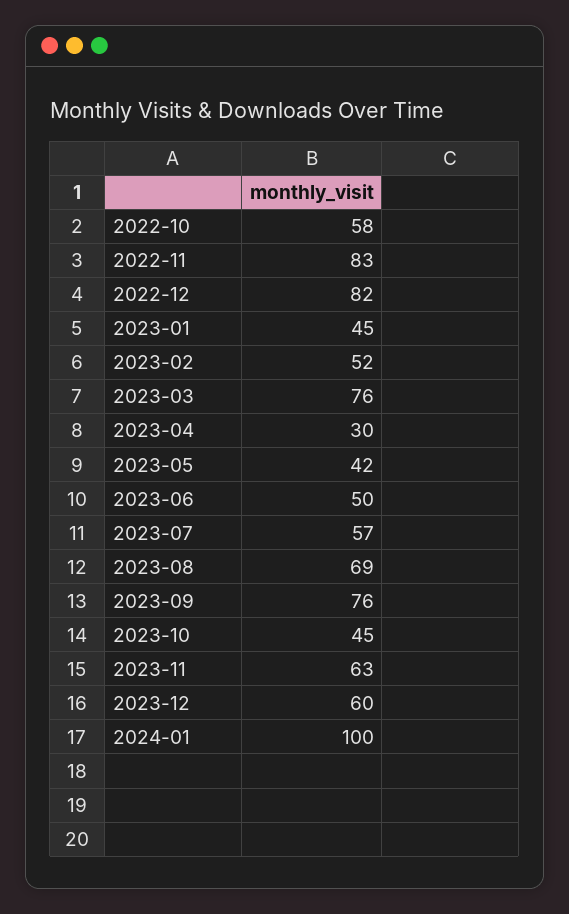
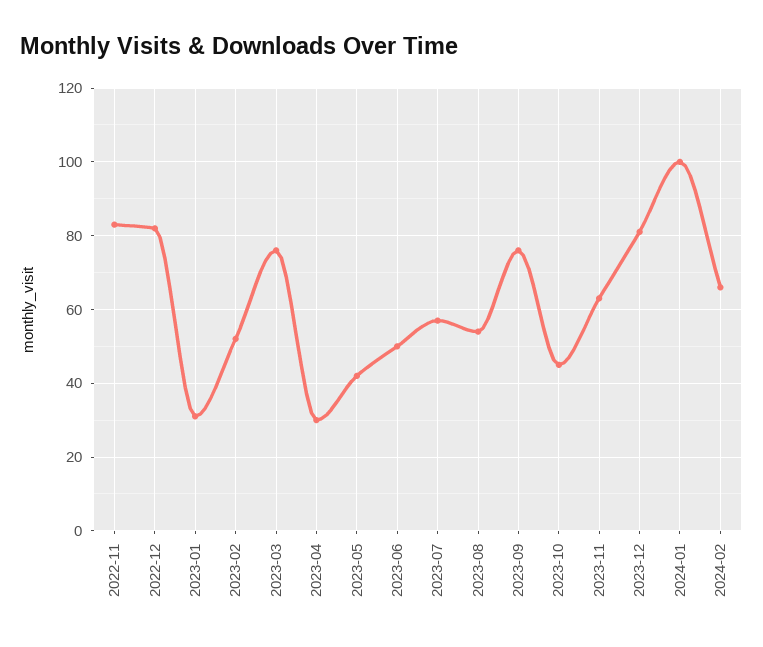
2022-10: 58 -> none
2023-01: 45 -> 30
2023-08: 69 -> 55
2023-12: 60 -> 80
2024-02: none -> 65

